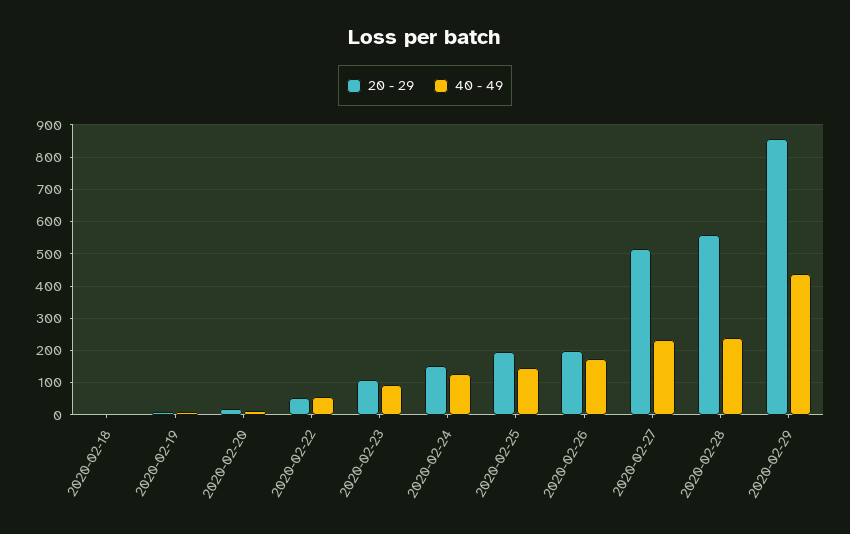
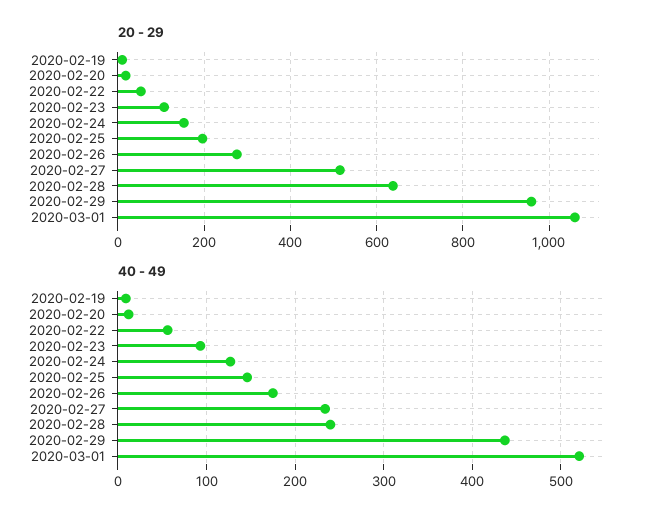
20 - 29, 2020-02-18: 0 -> none
40 - 49, 2020-02-18: 0 -> none
20 - 29, 2020-02-26: 200 -> 280
20 - 29, 2020-02-28: 560 -> 640
20 - 29, 2020-02-29: 860 -> 960
20 - 29, 2020-03-01: none -> 1060
40 - 49, 2020-03-01: none -> 520

